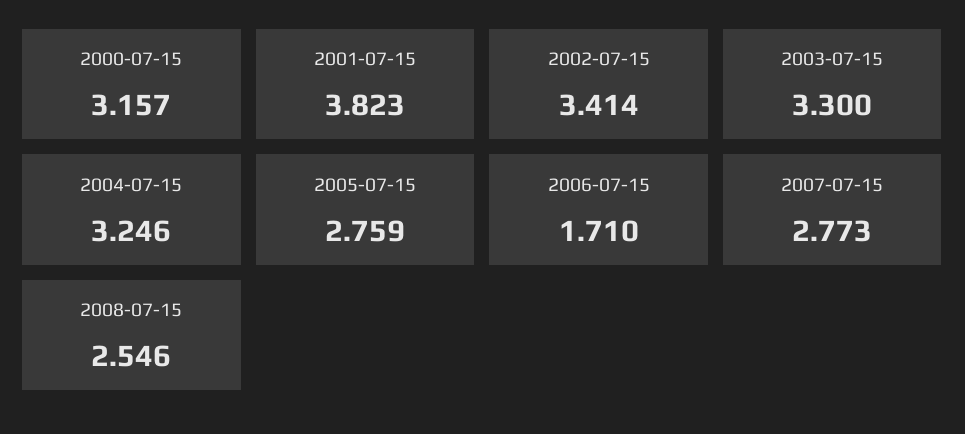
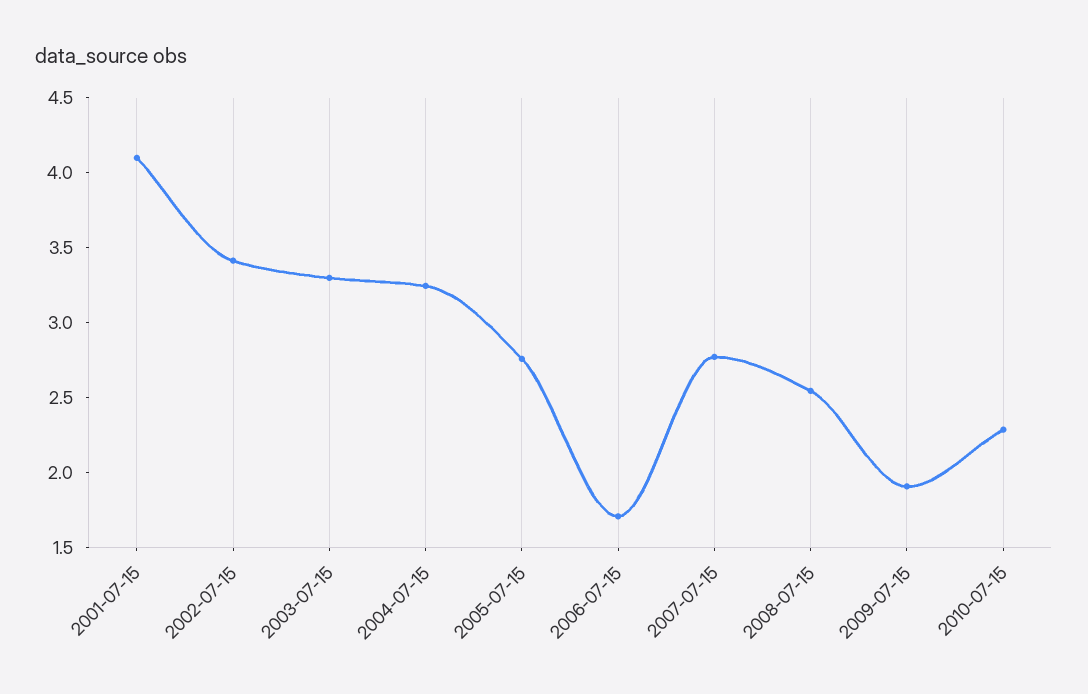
2000-07-15: 3.157 -> none
2001-07-15: 3.823 -> 4.1
2009-07-15: none -> 1.9
2010-07-15: none -> 2.3

